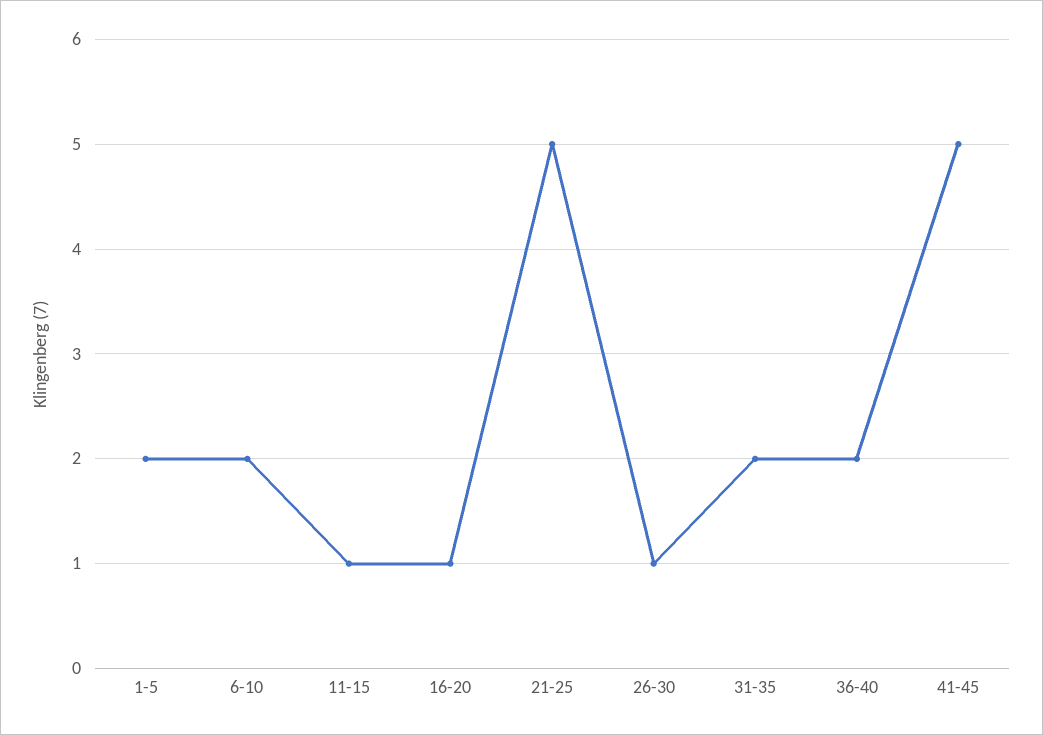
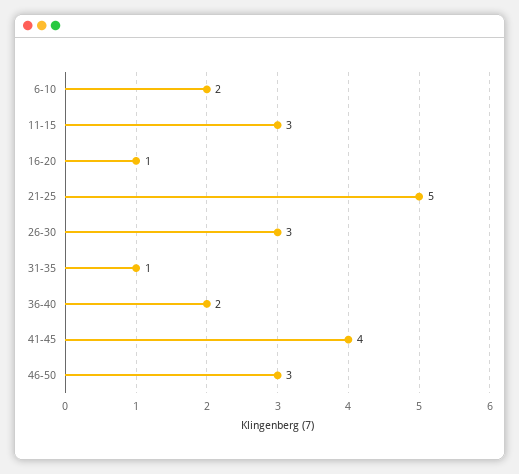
1-5: 2 -> none
11-15: 1 -> 3
26-30: 1 -> 3
31-35: 2 -> 1
41-45: 5 -> 4
46-50: none -> 3

